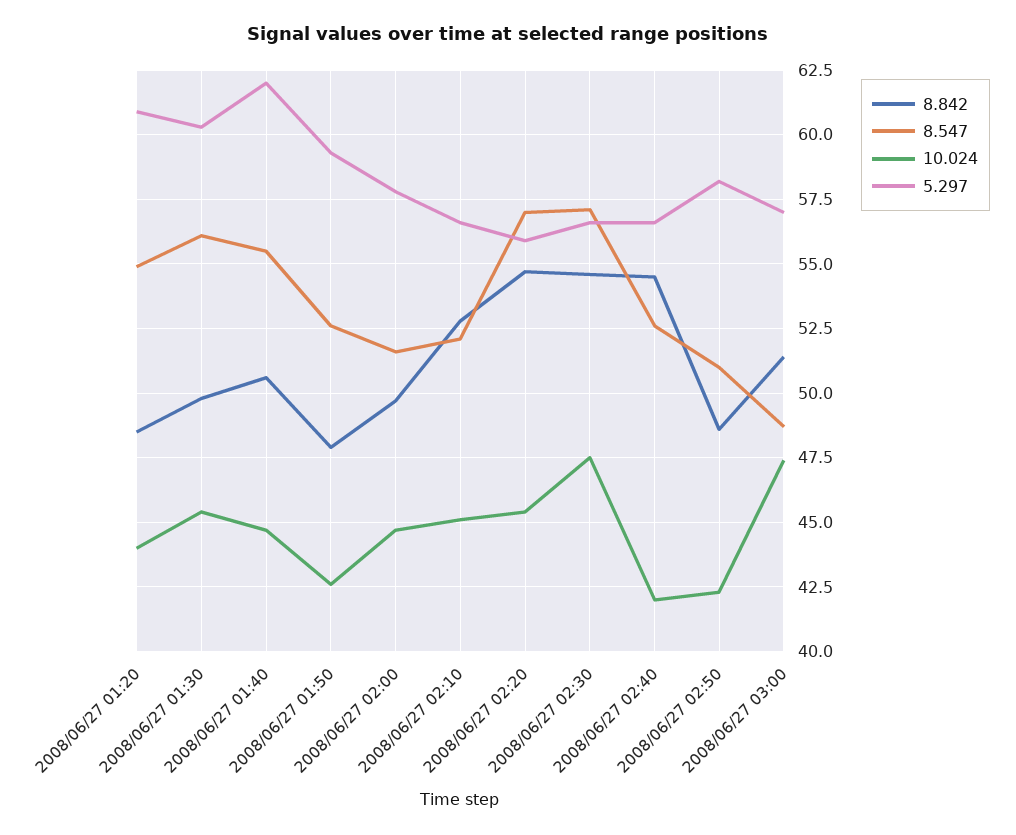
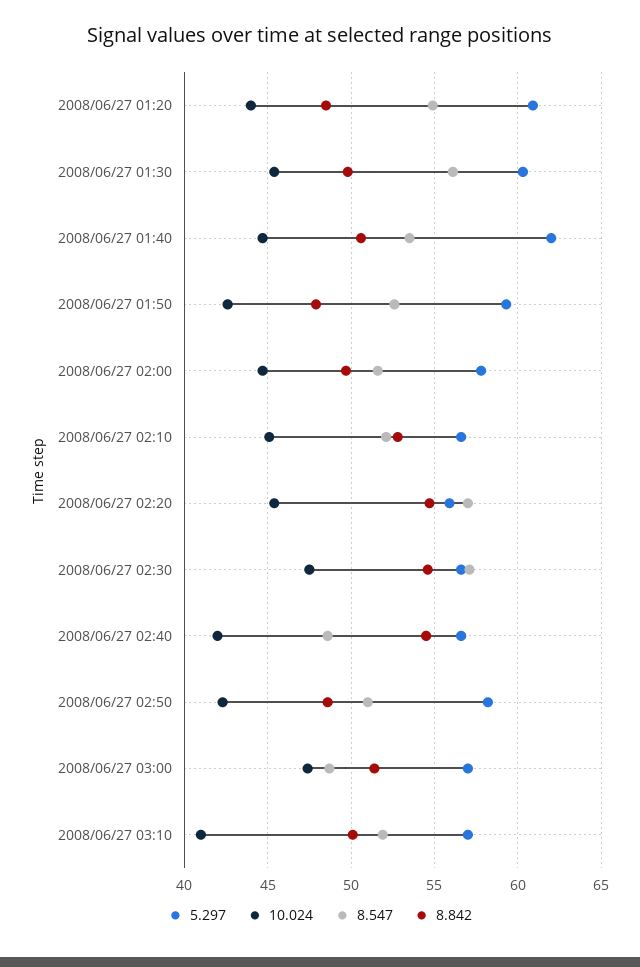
8.547, 2008/06/27 01:40: 55.5 -> 53.5
8.547, 2008/06/27 02:40: 52.5 -> 48.5
5.297, 2008/06/27 03:10: none -> 57
10.024, 2008/06/27 03:10: none -> 41
8.547, 2008/06/27 03:10: none -> 52
8.842, 2008/06/27 03:10: none -> 50

